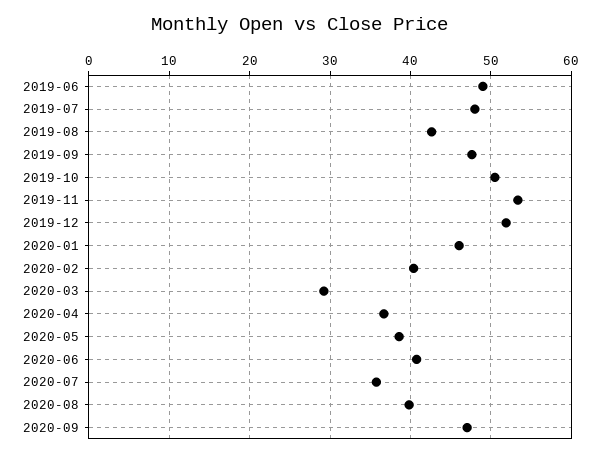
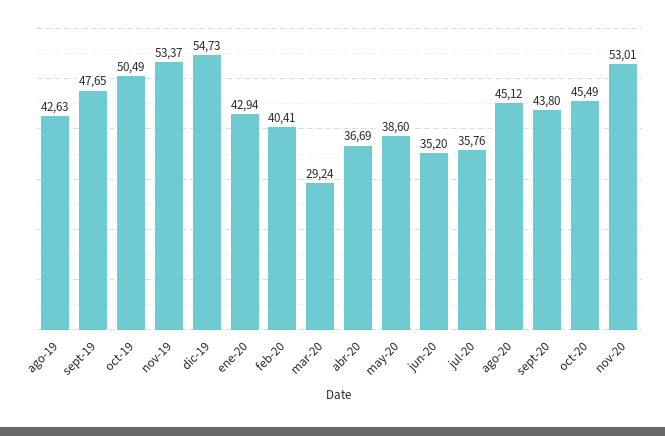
2019-06: 49 -> none
2019-07: 48 -> none
2019-12: 52 -> 54.73
2020-01: 46 -> 42.94
2020-06: 41 -> 35.2
2020-08: 40 -> 45.12
2020-09: 47 -> 43.8
oct-20: none -> 45.49
nov-20: none -> 53.01

